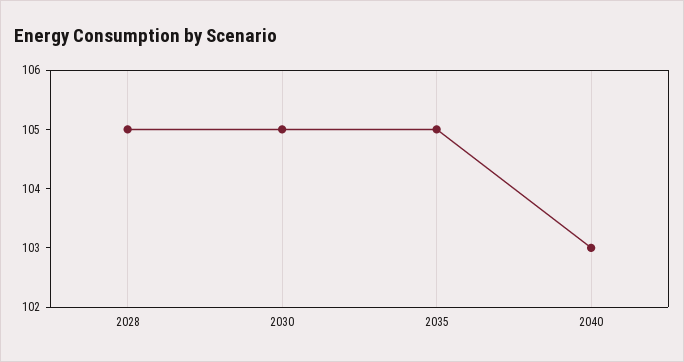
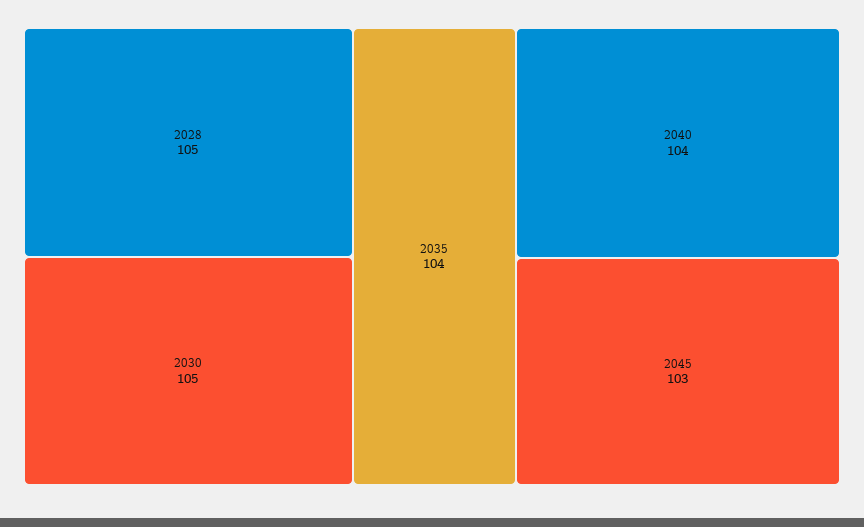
2035: 105 -> 104
2040: 103 -> 104
2045: none -> 103

